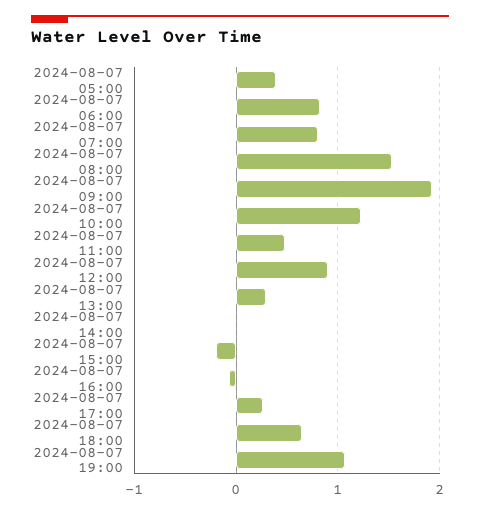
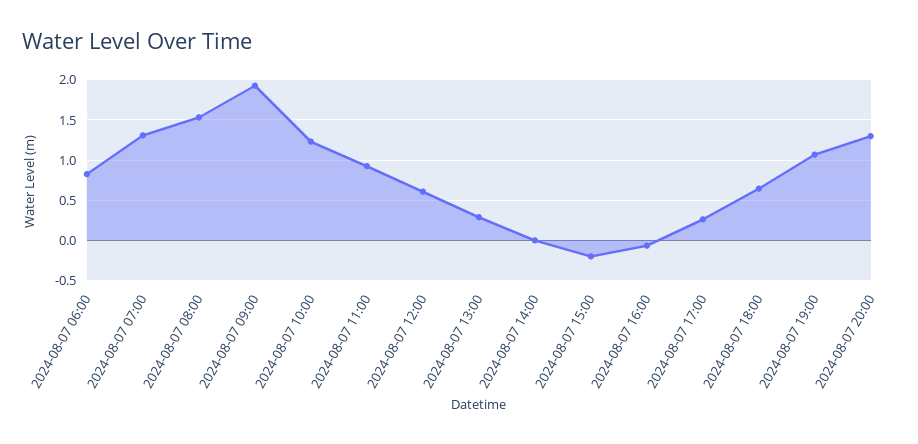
2024-08-07 05:00: 0.4 -> none
2024-08-07 07:00: 0.8 -> 1.3
2024-08-07 11:00: 0.5 -> 0.9
2024-08-07 12:00: 0.9 -> 0.6
2024-08-07 20:00: none -> 1.3

